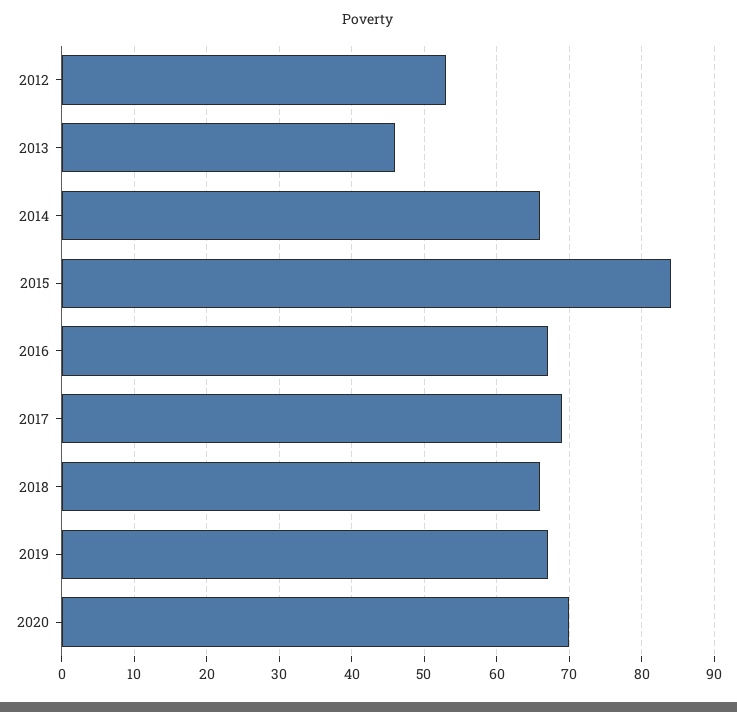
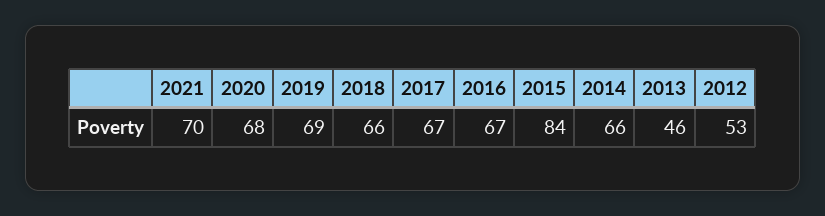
2017: 69 -> 67
2019: 67 -> 69
2020: 70 -> 68
2021: none -> 70

